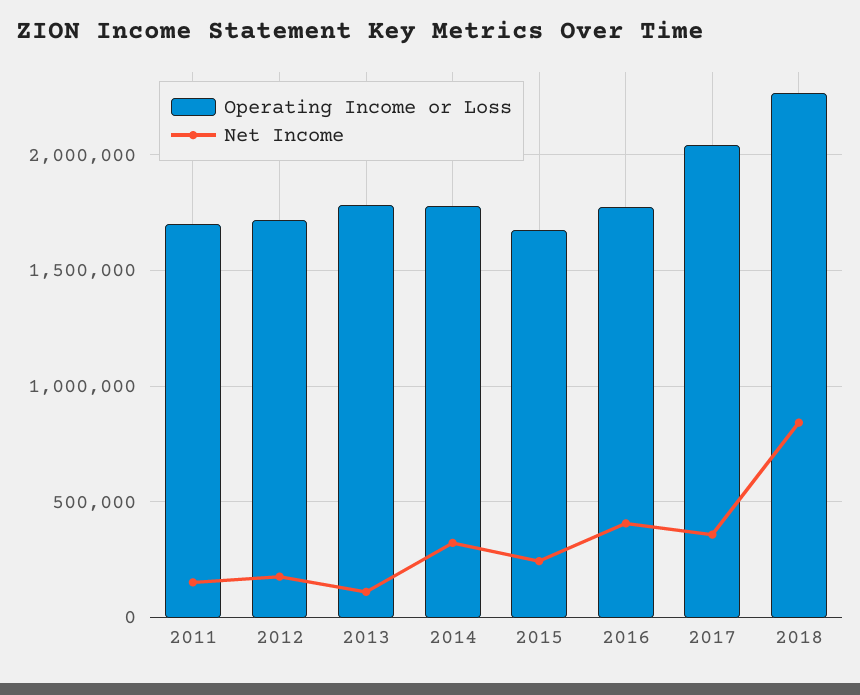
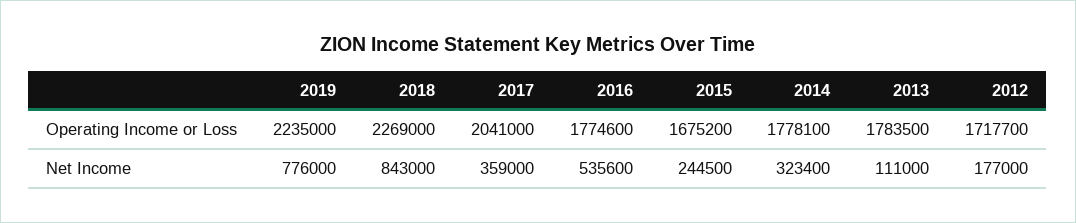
Operating Income or Loss, 2011: 1700000 -> none
Net Income, 2011: 150000 -> none
Net Income, 2016: 400000 -> 535600
Operating Income or Loss, 2019: none -> 2235000
Net Income, 2019: none -> 776000

